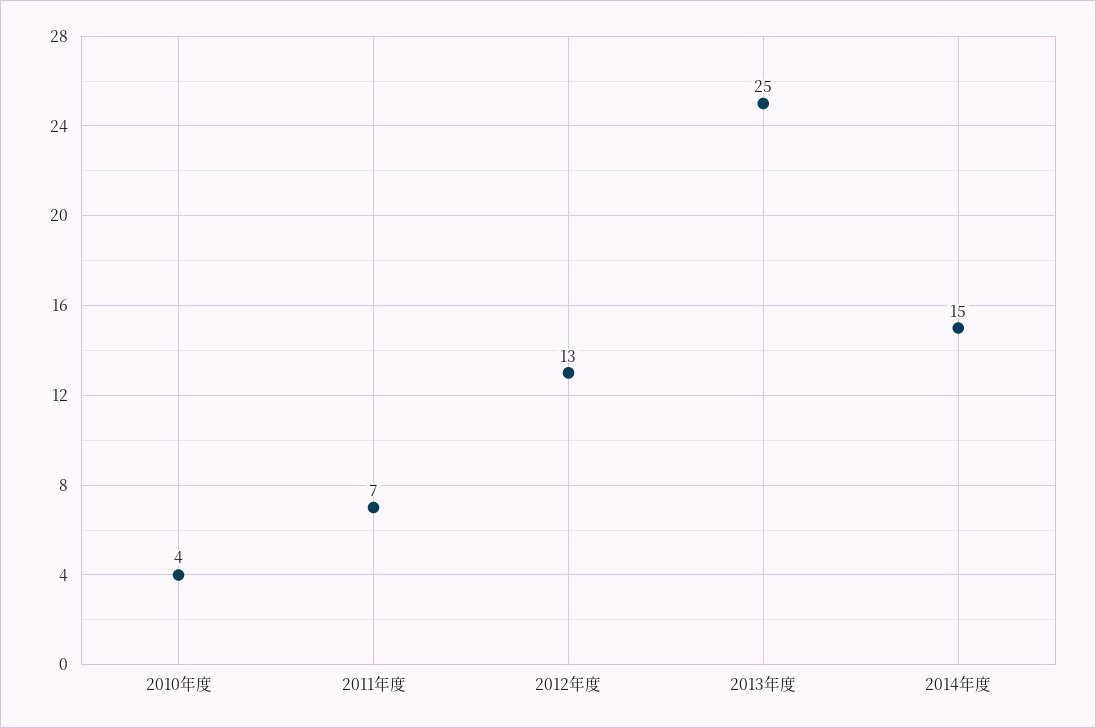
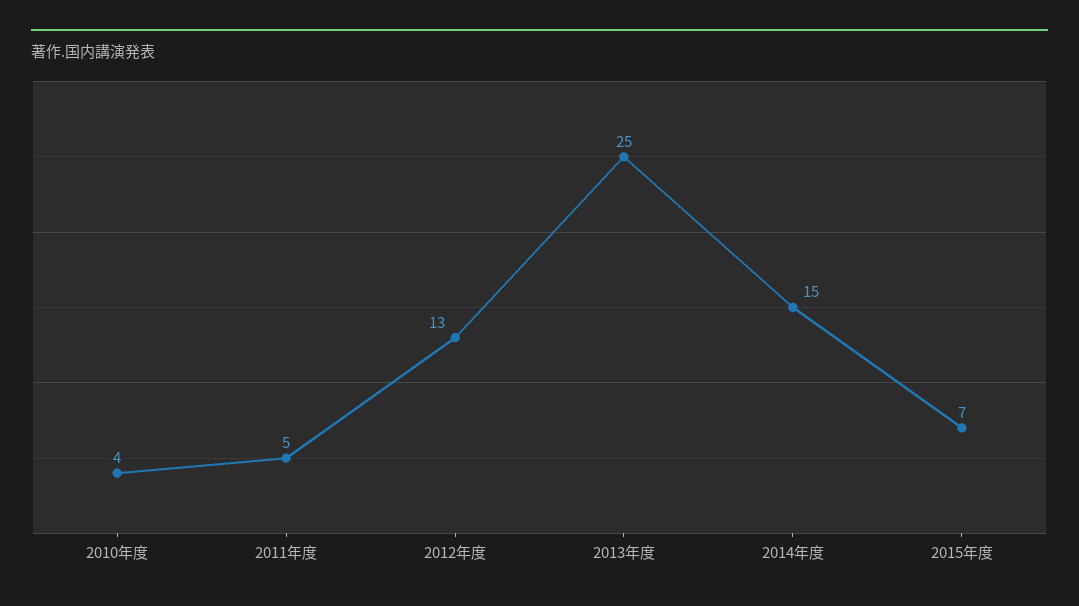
2011年度: 7 -> 5
2015年度: none -> 7

